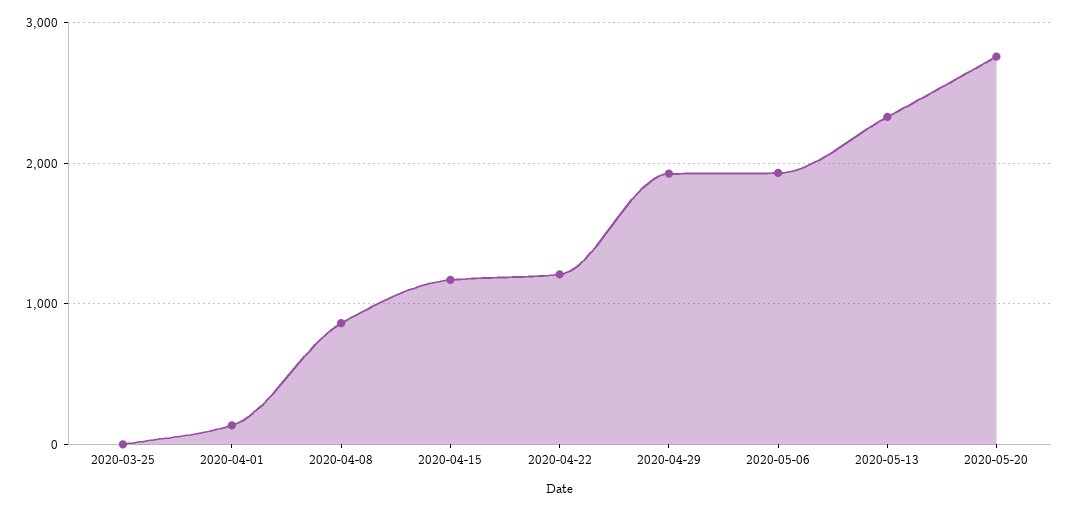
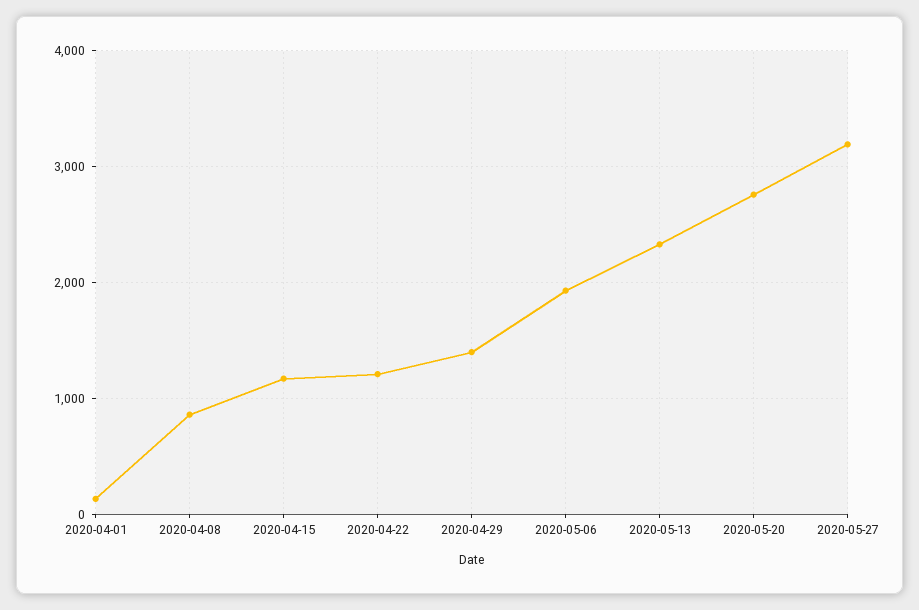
2020-03-25: 0 -> none
2020-04-29: 1900 -> 1400
2020-05-27: none -> 3200

